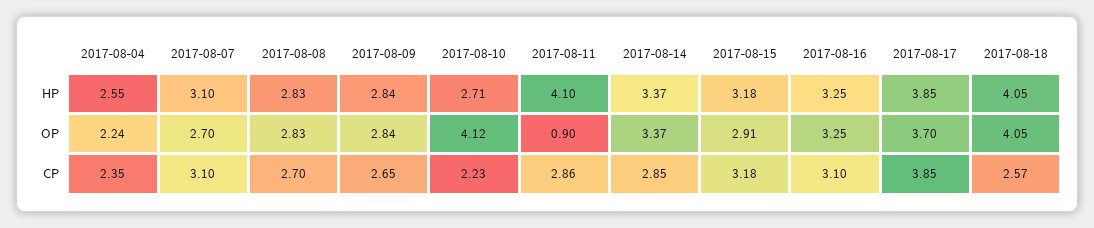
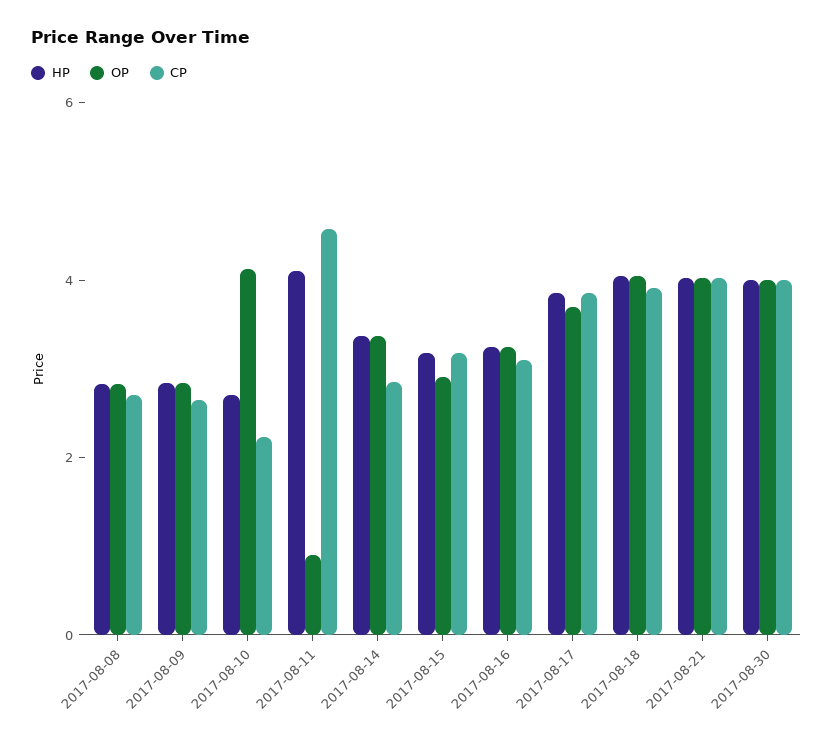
HP, 2017-08-04: 2.55 -> none
HP, 2017-08-07: 3.1 -> none
OP, 2017-08-04: 2.24 -> none
OP, 2017-08-07: 2.7 -> none
CP, 2017-08-04: 2.35 -> none
CP, 2017-08-07: 3.1 -> none
CP, 2017-08-11: 2.86 -> 4.5
CP, 2017-08-18: 2.57 -> 4
HP, 2017-08-21: none -> 4
OP, 2017-08-21: none -> 4
CP, 2017-08-21: none -> 4
HP, 2017-08-30: none -> 4
OP, 2017-08-30: none -> 4
CP, 2017-08-30: none -> 4

